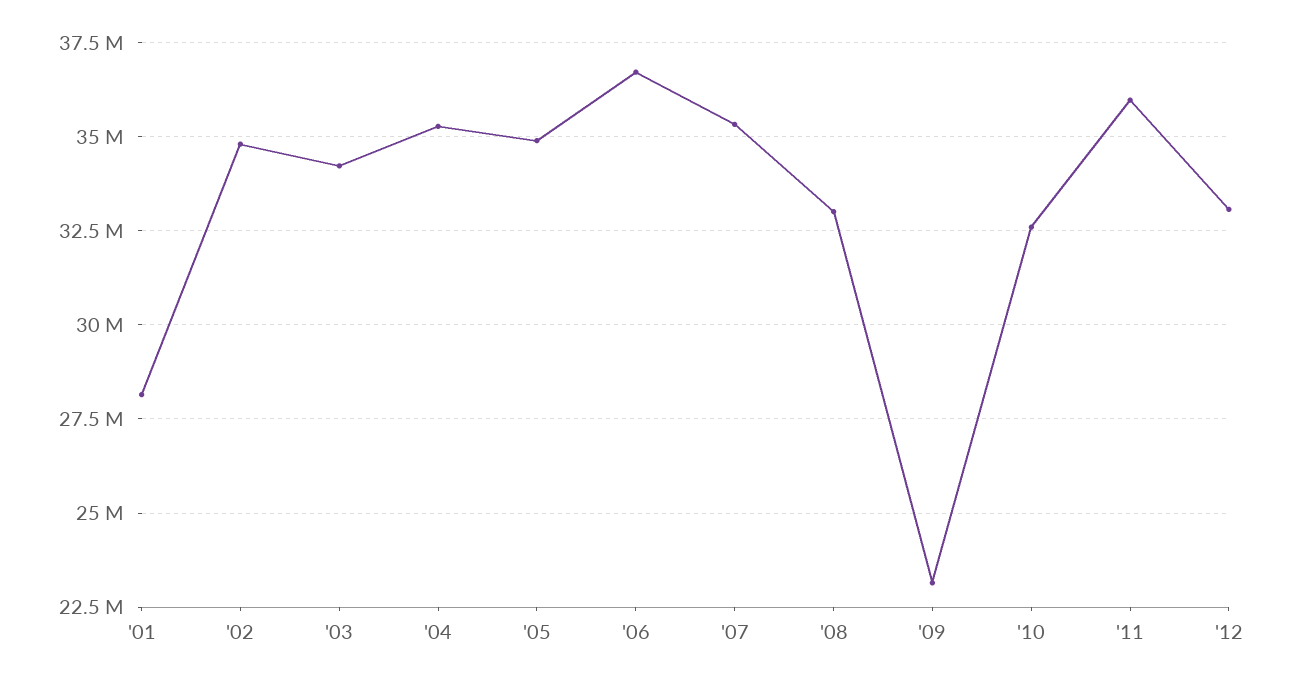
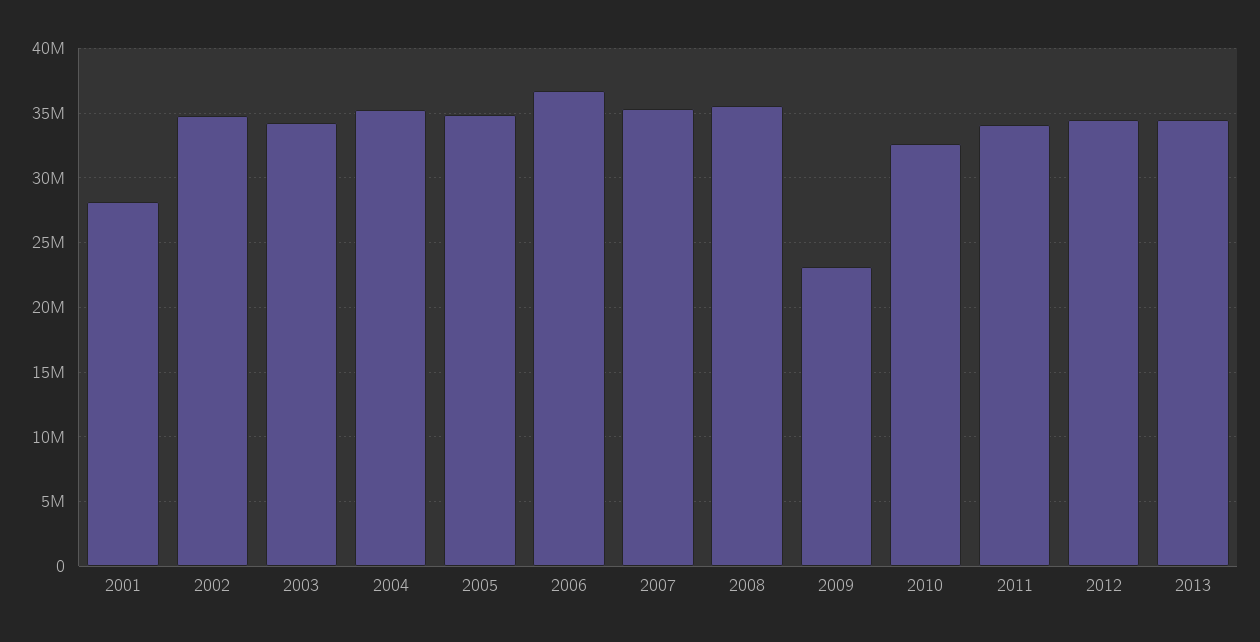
'08: 33000000 -> 35500000
'11: 36000000 -> 34000000
'12: 33000000 -> 34500000
2013: none -> 34500000

